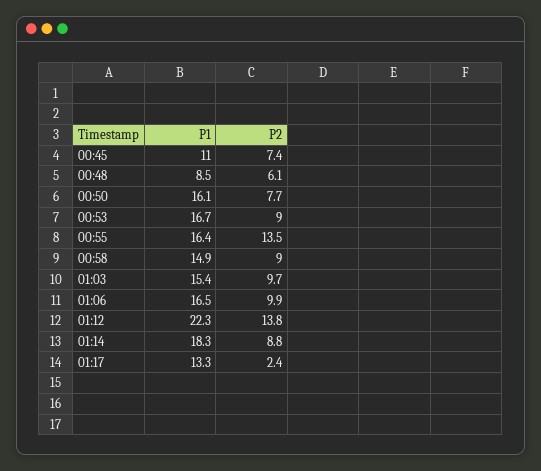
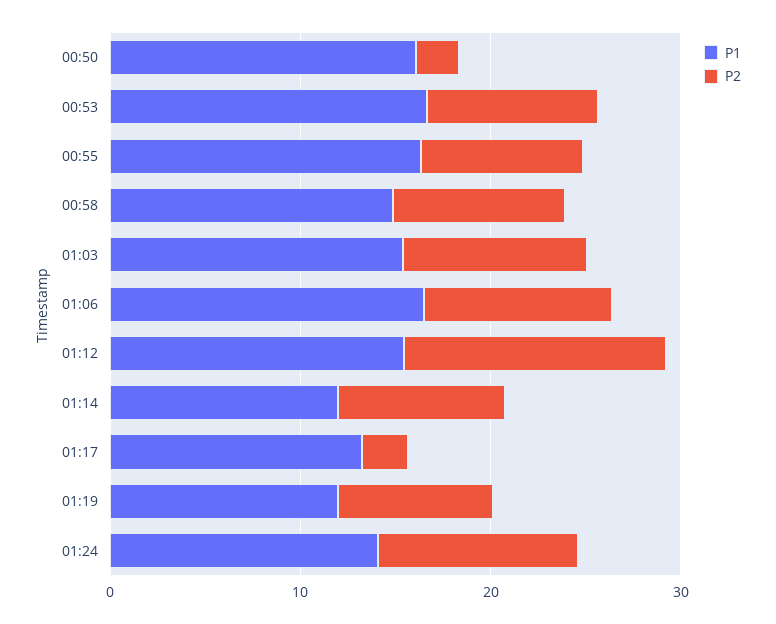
P1, 00:45: 11 -> none
P2, 00:45: 7.4 -> none
P1, 00:48: 8.5 -> none
P2, 00:48: 6.1 -> none
P2, 00:50: 7.7 -> 2
P2, 00:55: 13.5 -> 8
P1, 01:12: 22.3 -> 16
P1, 01:14: 18.3 -> 12
P1, 01:19: none -> 12
P2, 01:19: none -> 8
P1, 01:24: none -> 14
P2, 01:24: none -> 10

